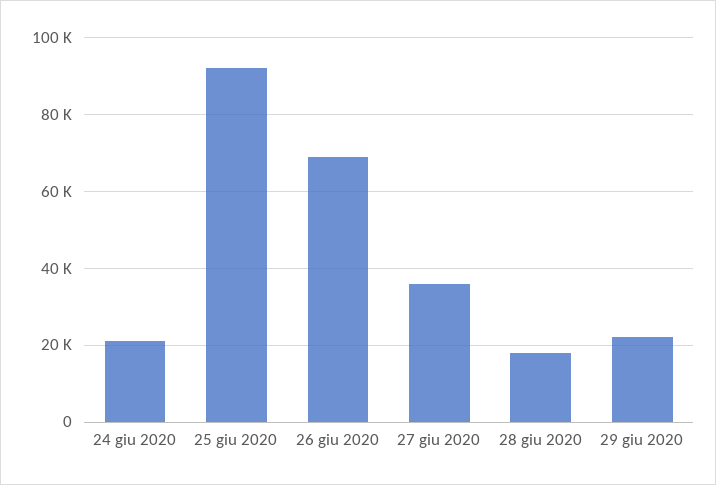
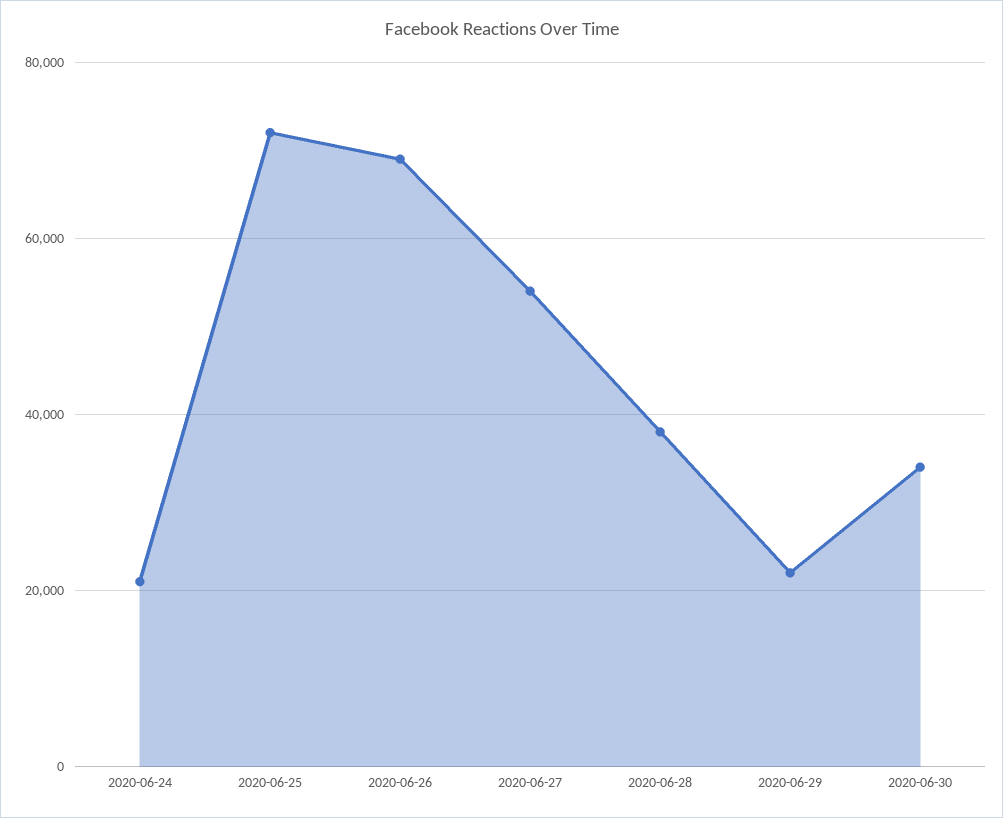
25 giu 2020: 92000 -> 72000
27 giu 2020: 36000 -> 54000
28 giu 2020: 18000 -> 38000
2020-06-30: none -> 34000

